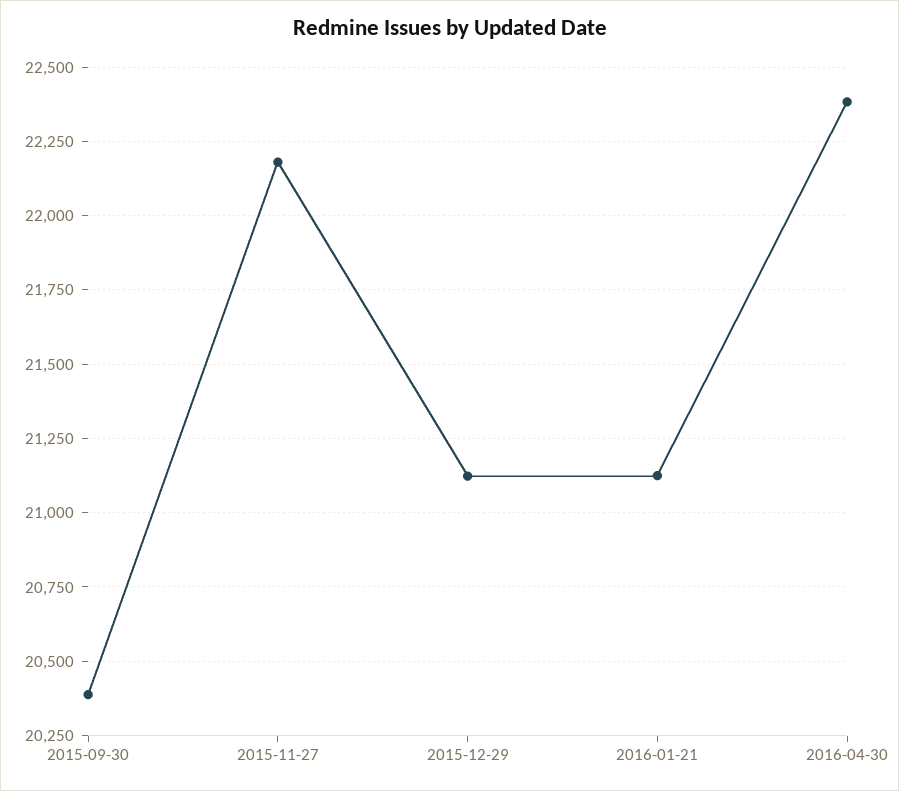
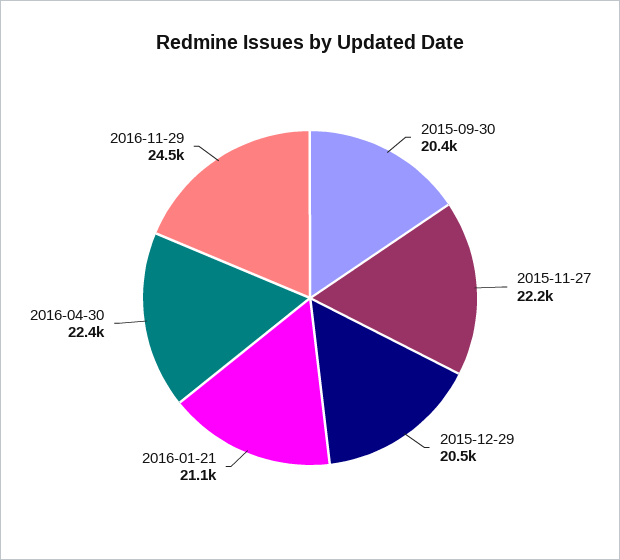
2015-12-29: 21125 -> 20500
2016-11-29: none -> 24500

